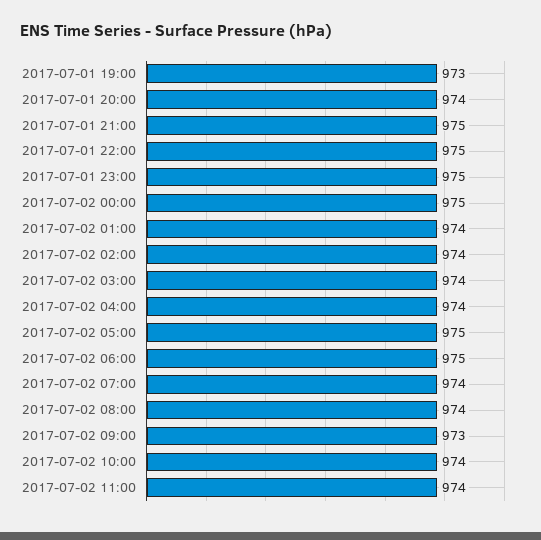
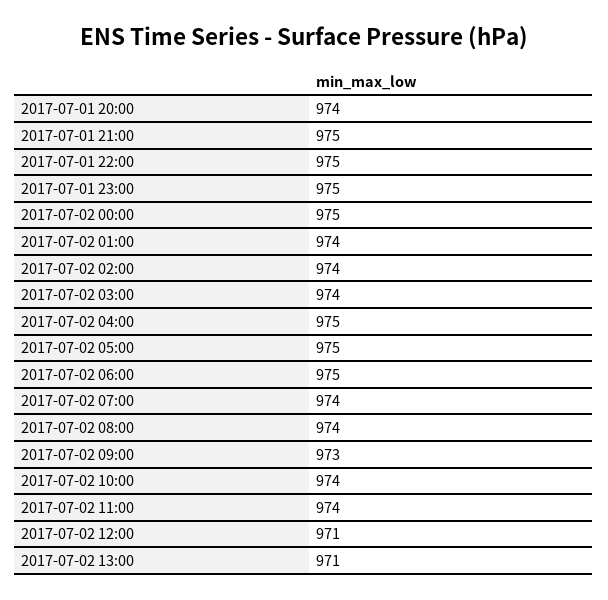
2017-07-01 19:00: 973 -> none
2017-07-02 04:00: 974 -> 975
2017-07-02 12:00: none -> 971
2017-07-02 13:00: none -> 971

